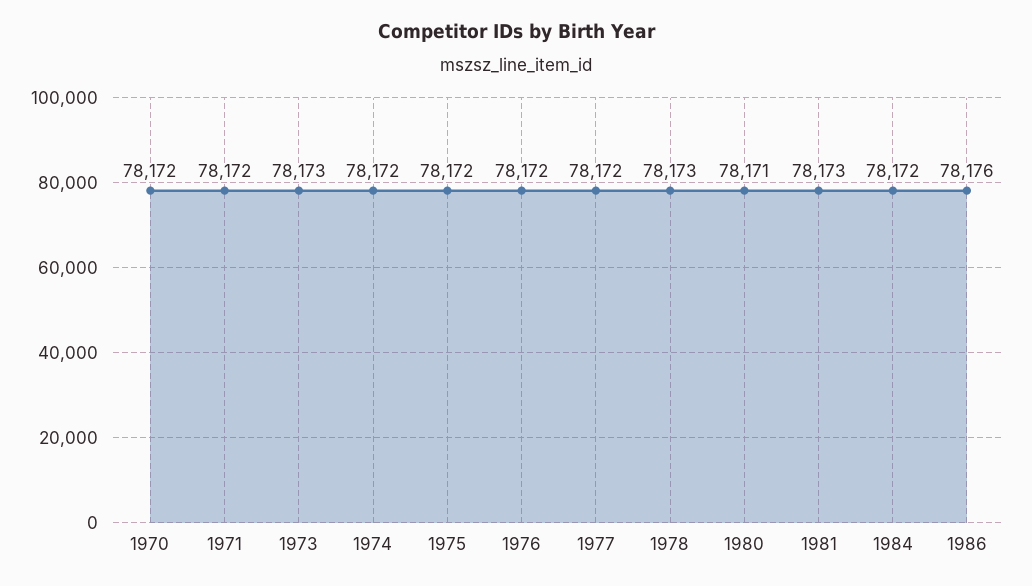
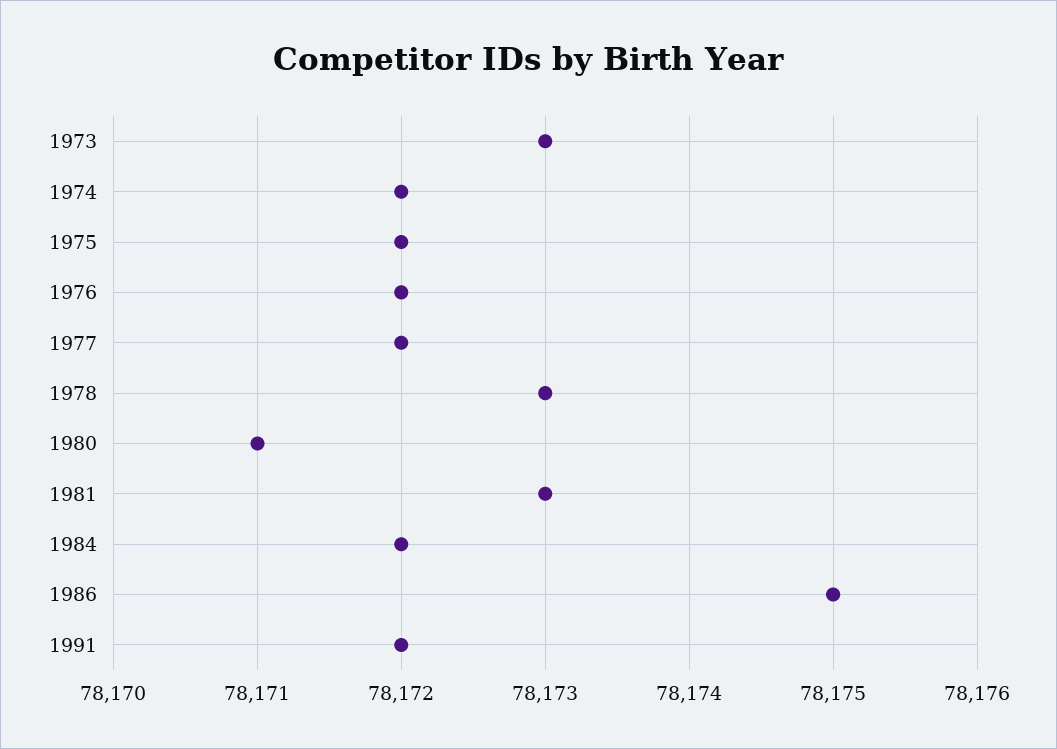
1970: 78172 -> none
1971: 78172 -> none
1986: 78176 -> 78175
1991: none -> 78172

